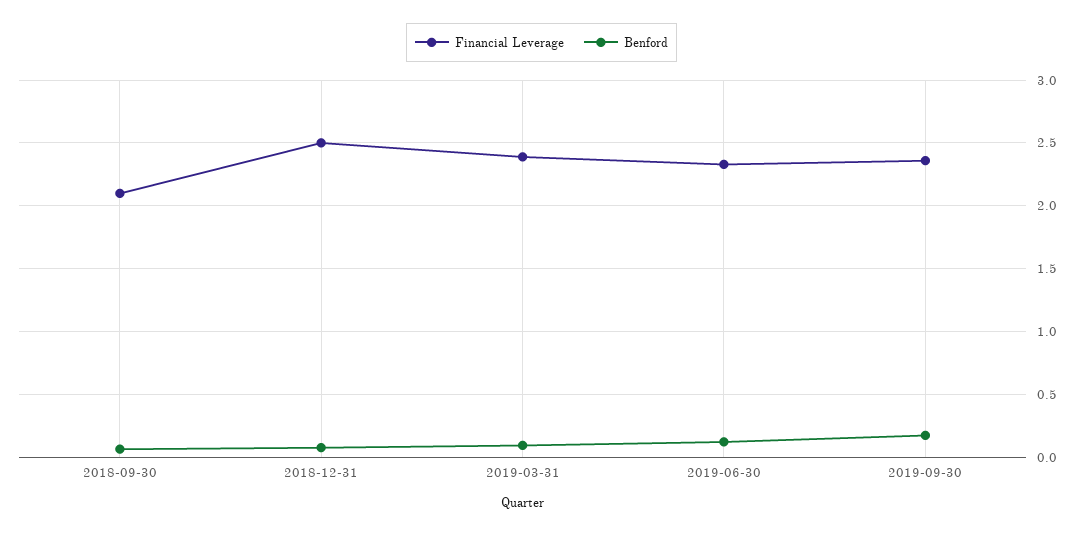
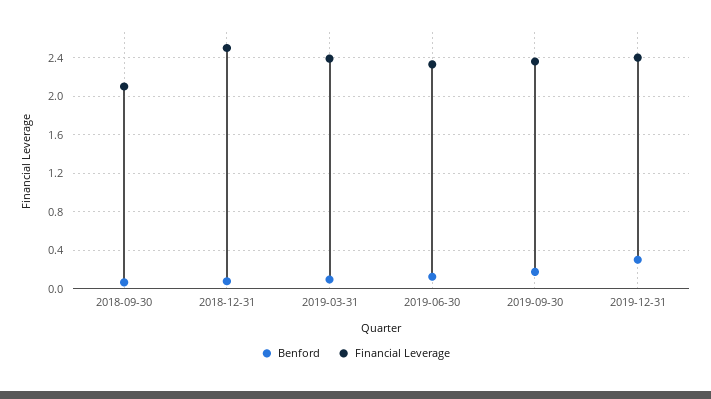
Benford, 2019-12-31: none -> 0.3
Financial Leverage, 2019-12-31: none -> 2.4

